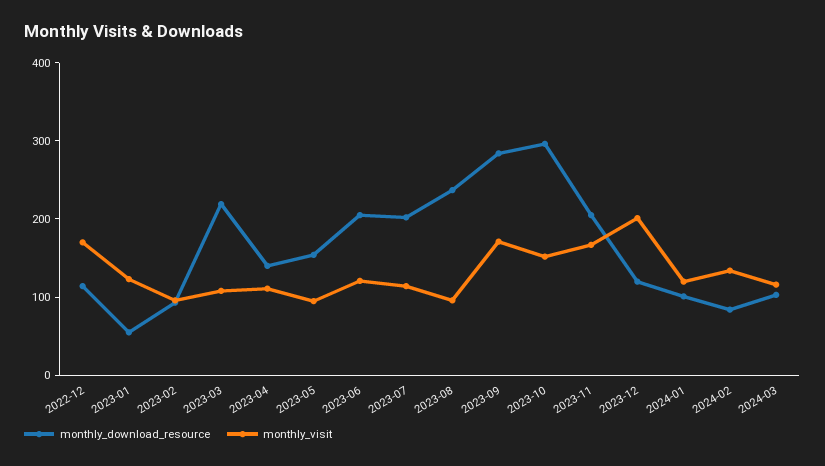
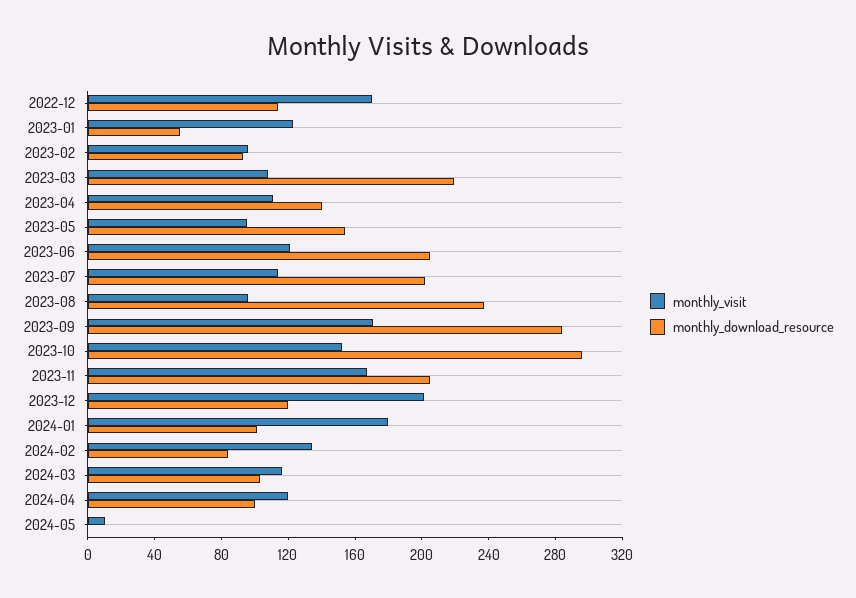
monthly_visit, 2024-01: 120 -> 180
monthly_visit, 2024-04: none -> 120
monthly_download_resource, 2024-04: none -> 100
monthly_visit, 2024-05: none -> 10
monthly_download_resource, 2024-05: none -> 0

